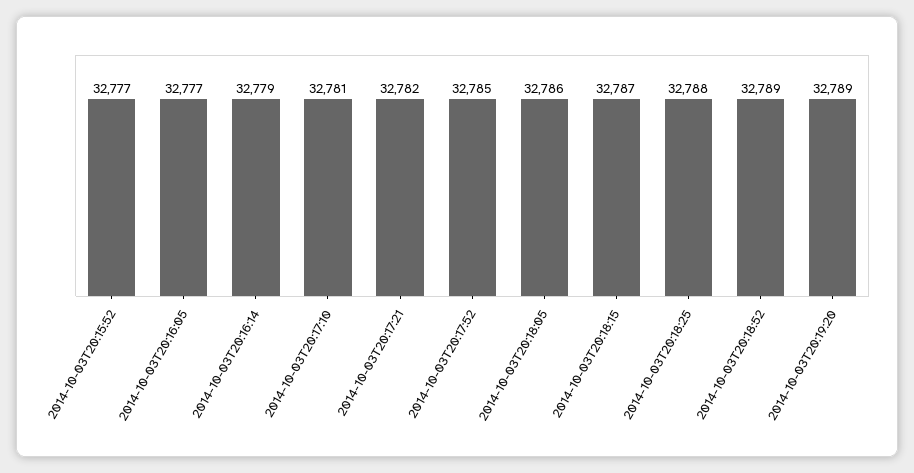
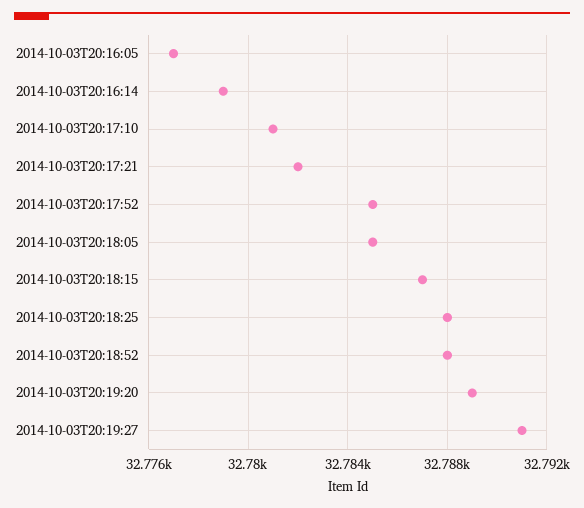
2014-10-03T20:15:52: 32777 -> none
2014-10-03T20:18:05: 32786 -> 32785
2014-10-03T20:18:52: 32789 -> 32788
2014-10-03T20:19:27: none -> 32791

